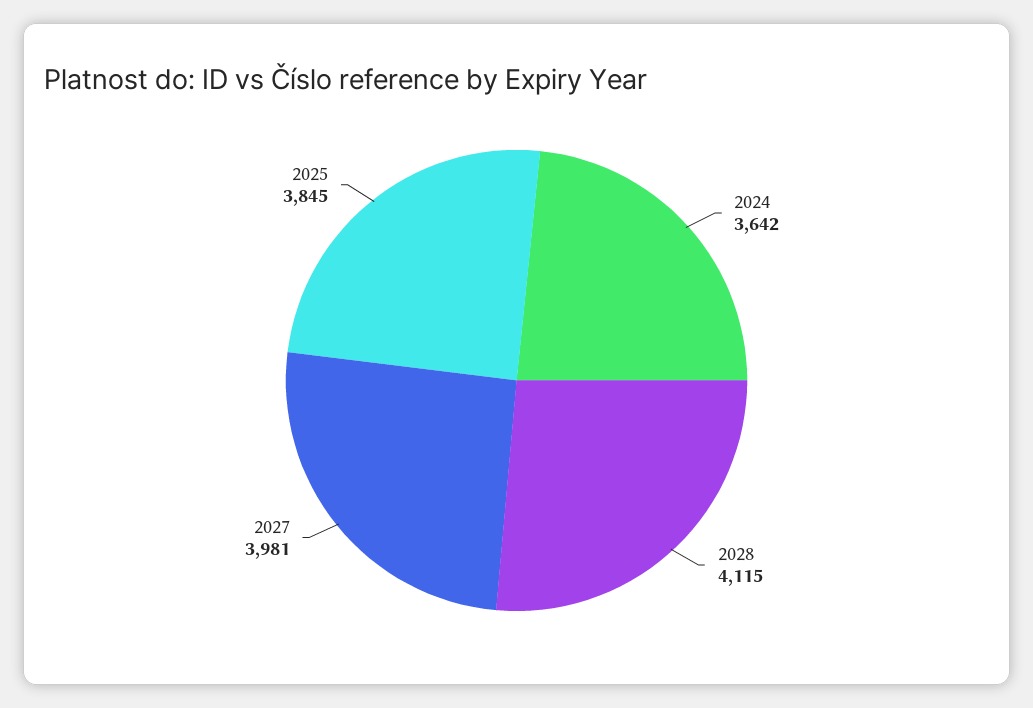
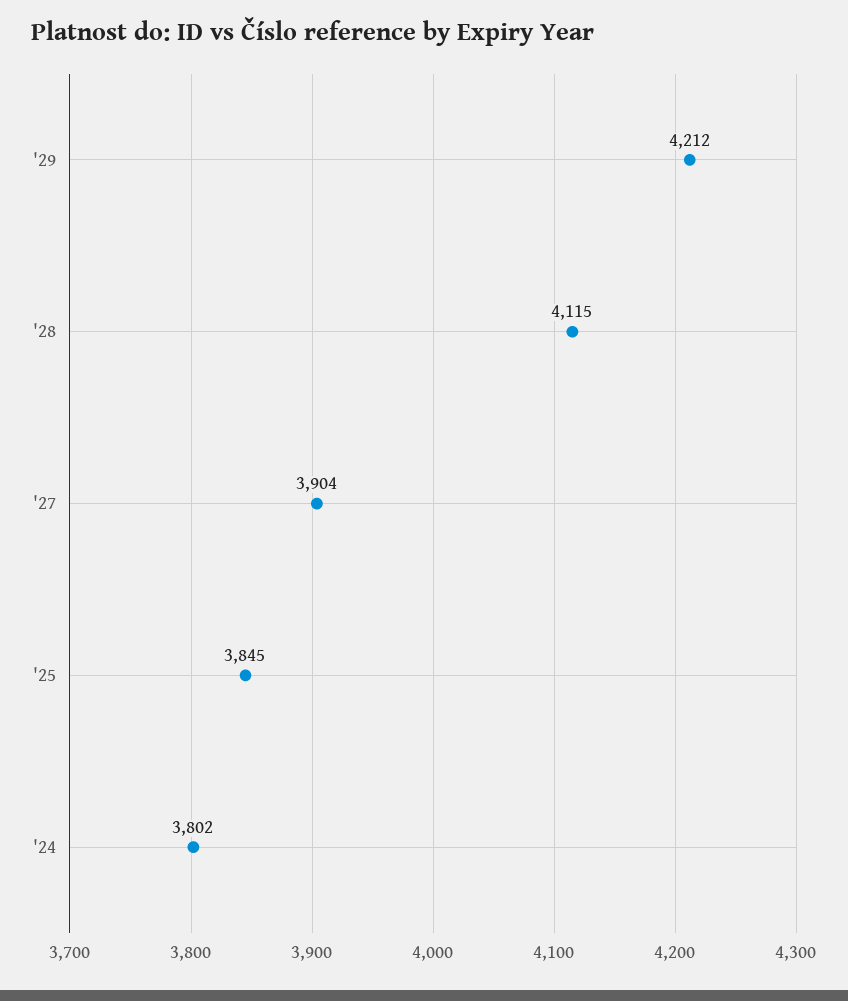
2024: 3642 -> 3802
2027: 3981 -> 3904
'29: none -> 4212

